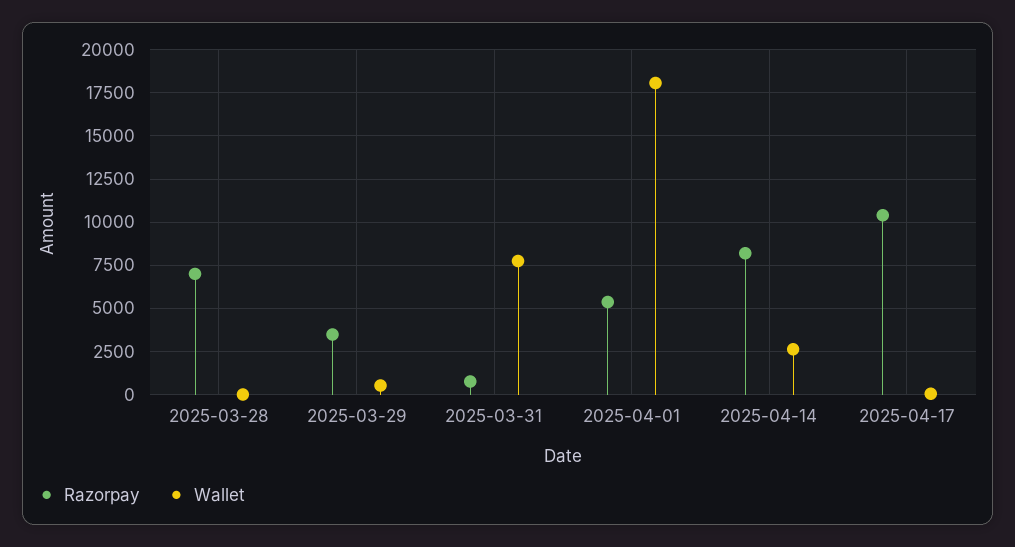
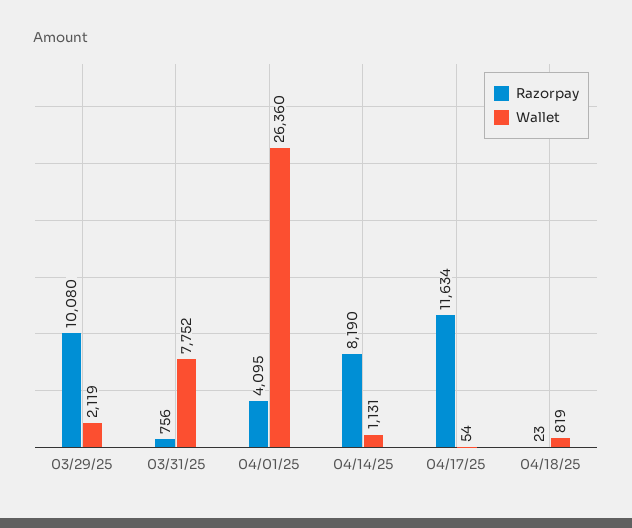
Razorpay, 2025-03-28: 7000 -> none
Wallet, 2025-03-28: 0 -> none
Razorpay, 2025-03-29: 3500 -> 10080
Wallet, 2025-03-29: 500 -> 2119
Razorpay, 2025-04-01: 5500 -> 4095
Wallet, 2025-04-01: 18000 -> 26360
Wallet, 2025-04-14: 2500 -> 1131
Razorpay, 2025-04-17: 10500 -> 11634
Razorpay, 04/18/25: none -> 23
Wallet, 04/18/25: none -> 819

